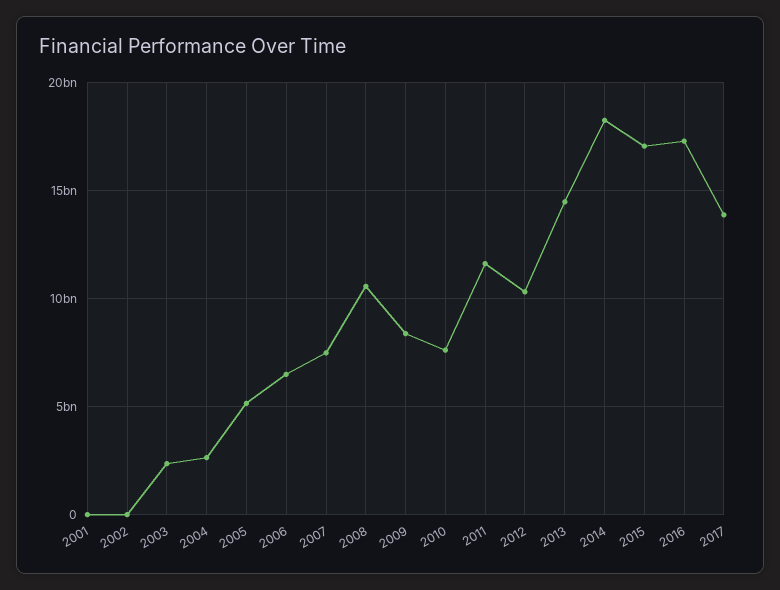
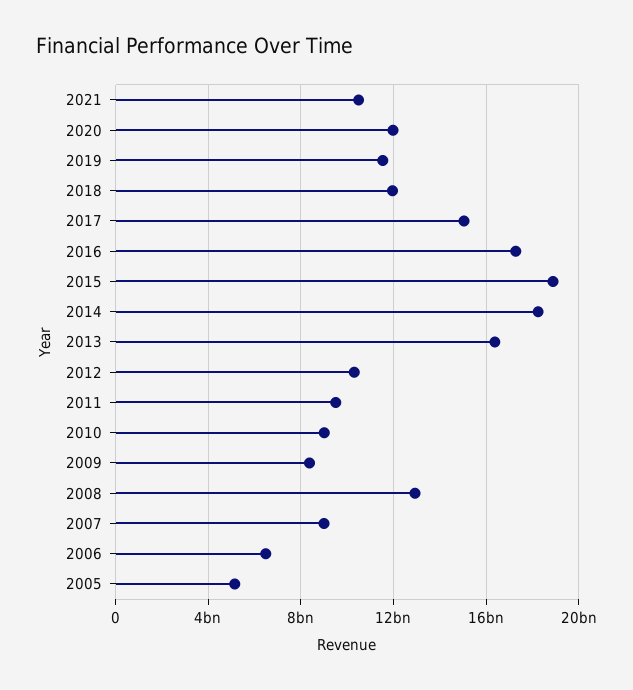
2001: 0 -> none
2002: 0 -> none
2003: 2500000000 -> none
2004: 2500000000 -> none
2007: 7500000000 -> 9000000000
2008: 10500000000 -> 13000000000
2010: 7500000000 -> 9000000000
2011: 11500000000 -> 9500000000
2013: 14500000000 -> 16500000000
2015: 17000000000 -> 19000000000
2017: 14000000000 -> 15000000000
2021: none -> 10500000000
2020: none -> 12000000000
2019: none -> 11500000000
2018: none -> 12000000000

